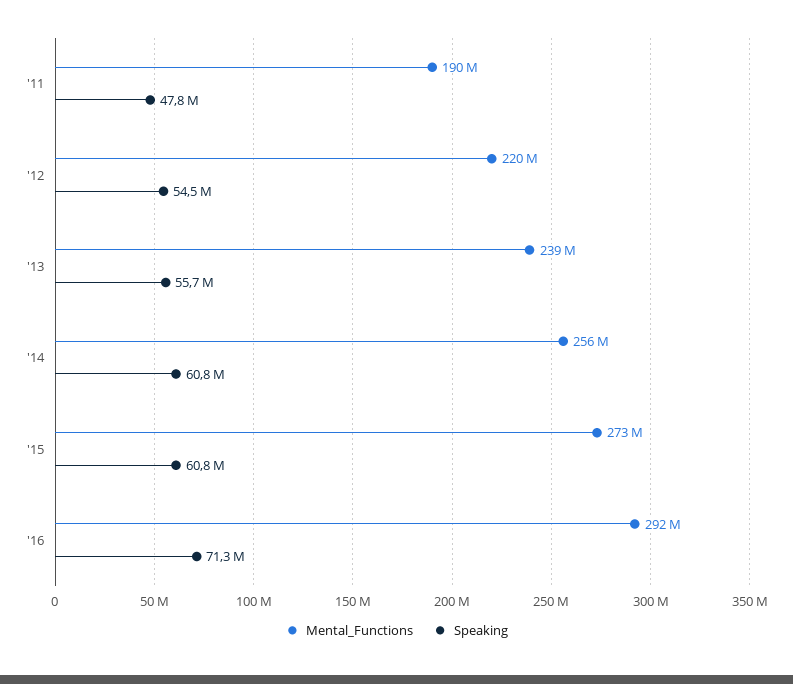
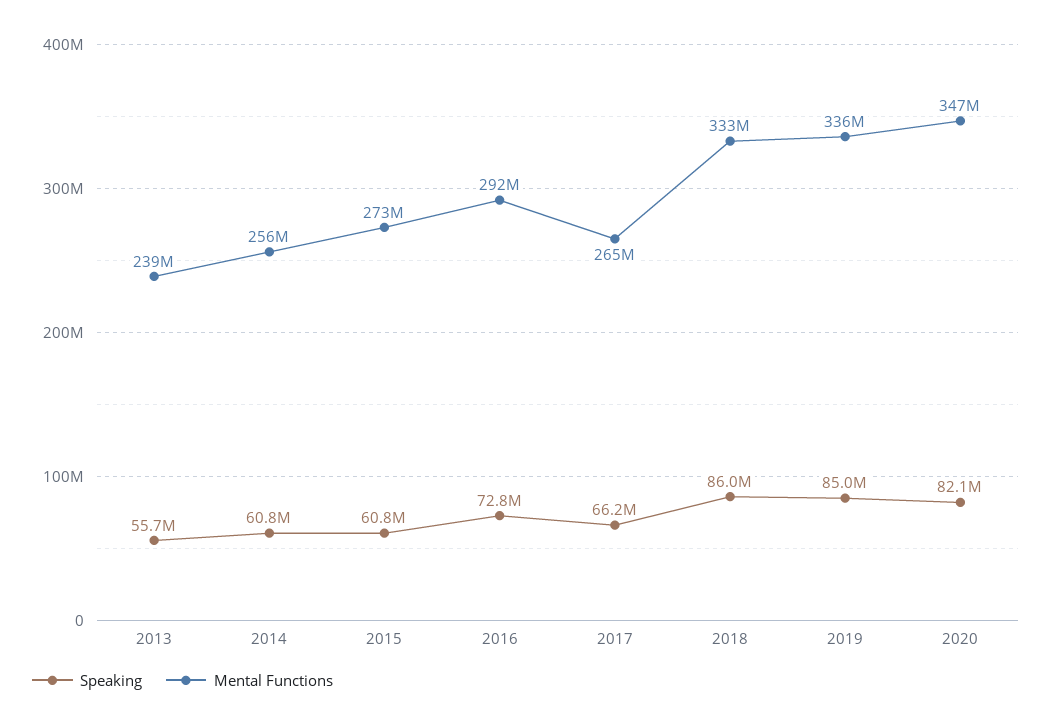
Mental_Functions, '11: 190000000 -> none
Speaking, '11: 47800000 -> none
Mental_Functions, '12: 220000000 -> none
Speaking, '12: 54500000 -> none
Speaking, '16: 71300000 -> 72800000
Speaking, 2017: none -> 66200000
Mental_Functions, 2017: none -> 265000000
Speaking, 2018: none -> 86000000
Mental_Functions, 2018: none -> 333000000
Speaking, 2019: none -> 85000000
Mental_Functions, 2019: none -> 336000000
Speaking, 2020: none -> 82100000
Mental_Functions, 2020: none -> 347000000

